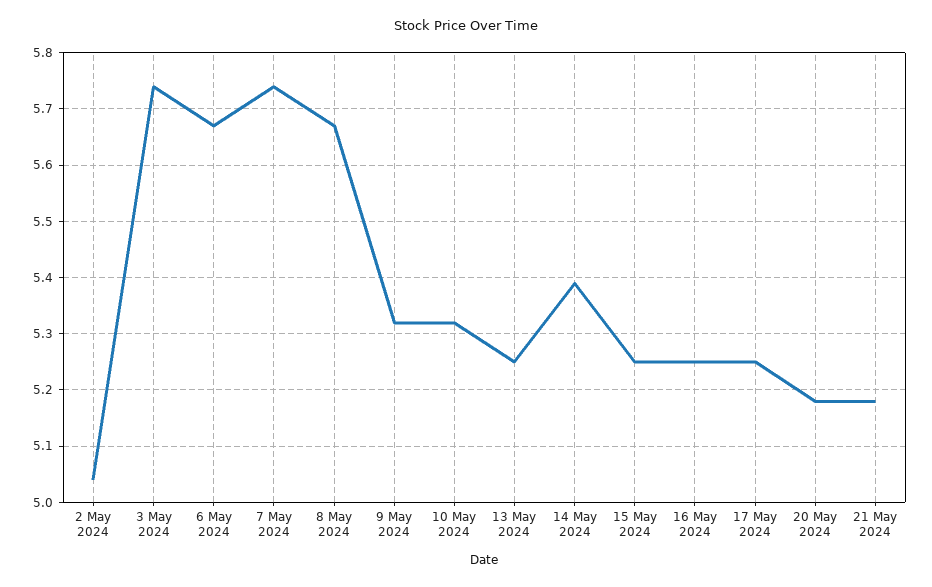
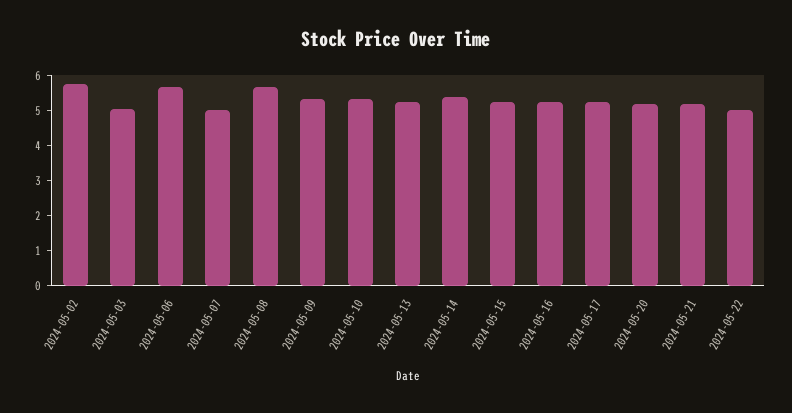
2 May 2024: 5.05 -> 5.75
3 May 2024: 5.75 -> 5
7 May 2024: 5.75 -> 5
2024-05-22: none -> 5

